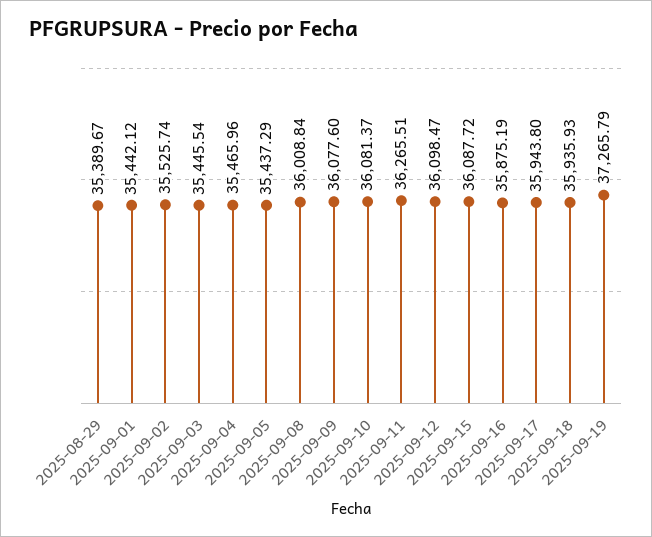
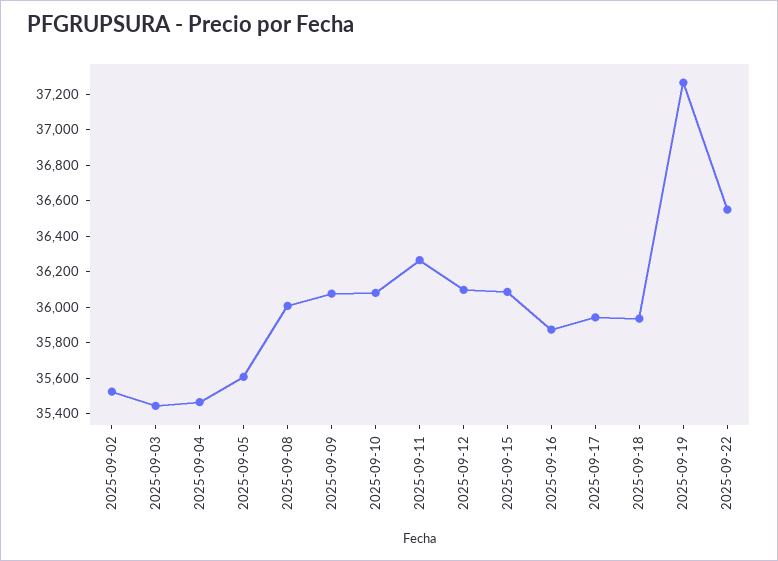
2025-08-29: 35389.67 -> none
2025-09-01: 35442.12 -> none
2025-09-05: 35437.29 -> 35600
2025-09-22: none -> 36550

